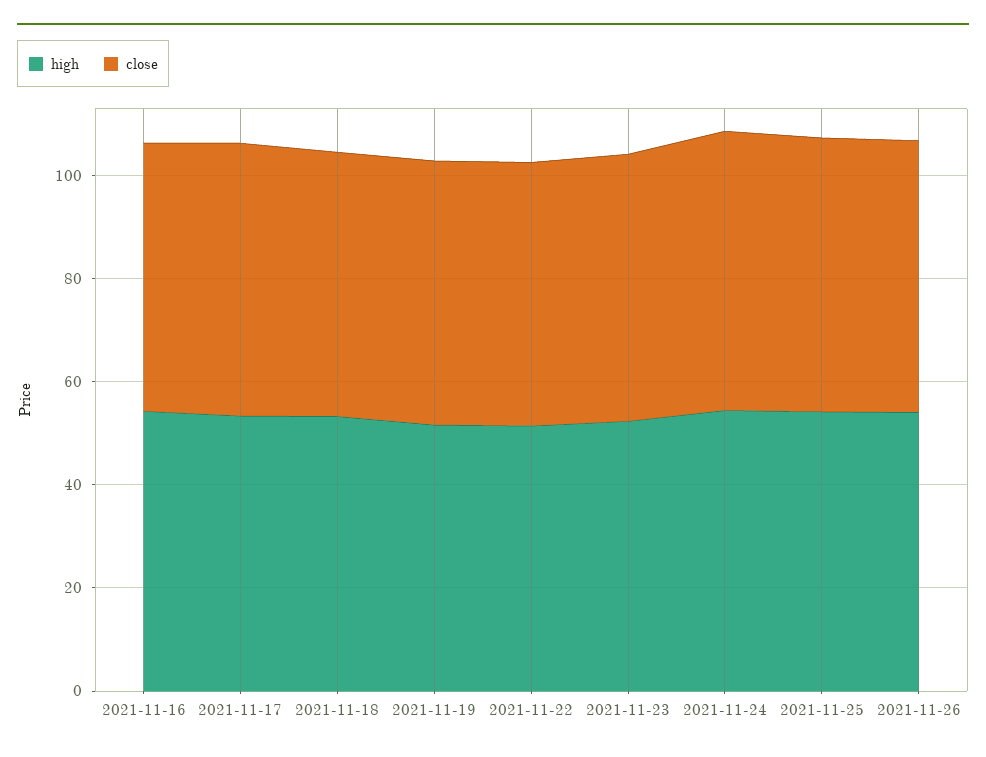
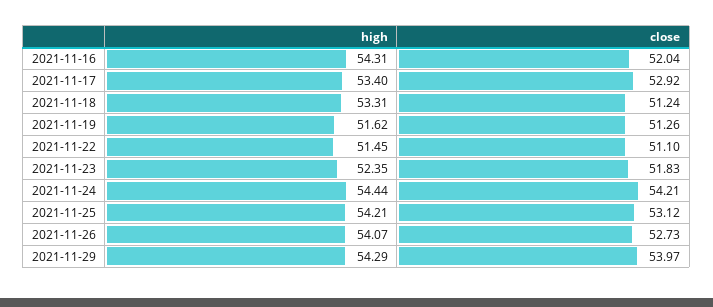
high, 2021-11-29: none -> 54.29
close, 2021-11-29: none -> 53.97

